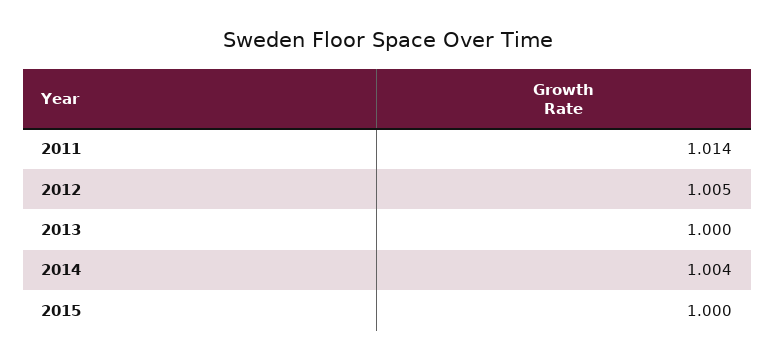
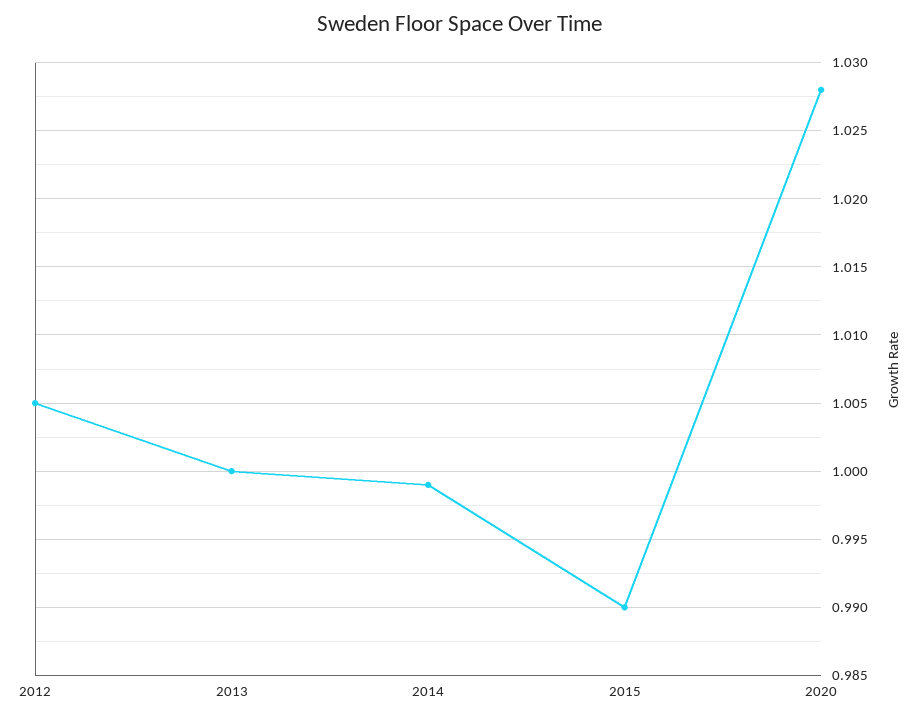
2011: 1.014 -> none
2014: 1.004 -> 0.999
2015: 1 -> 0.99
2020: none -> 1.028

